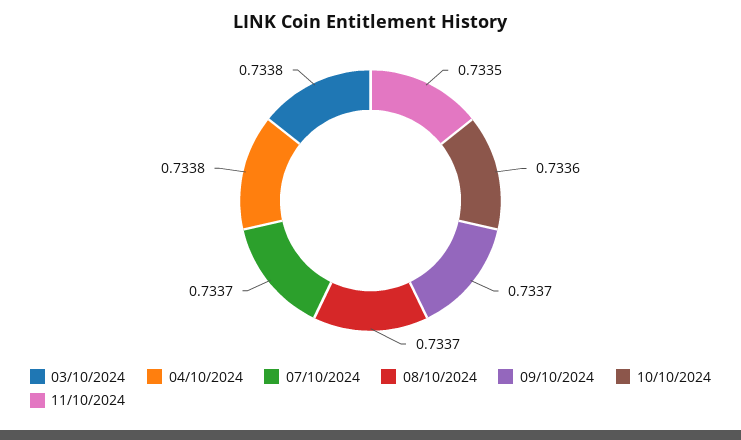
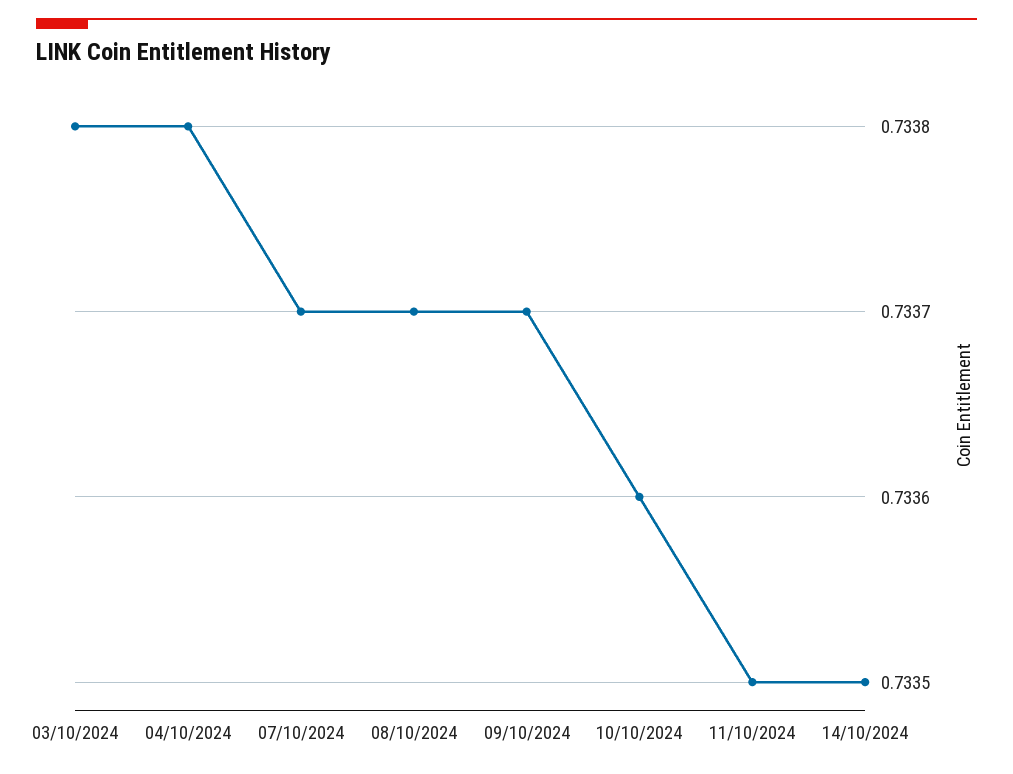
14/10/2024: none -> 0.7335

